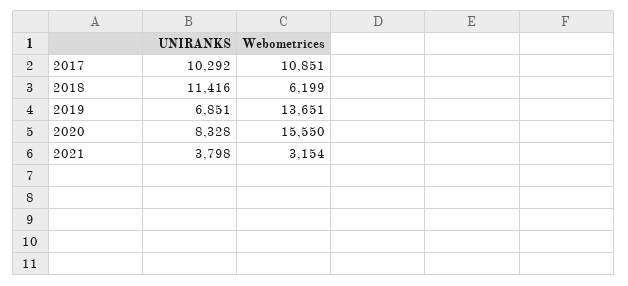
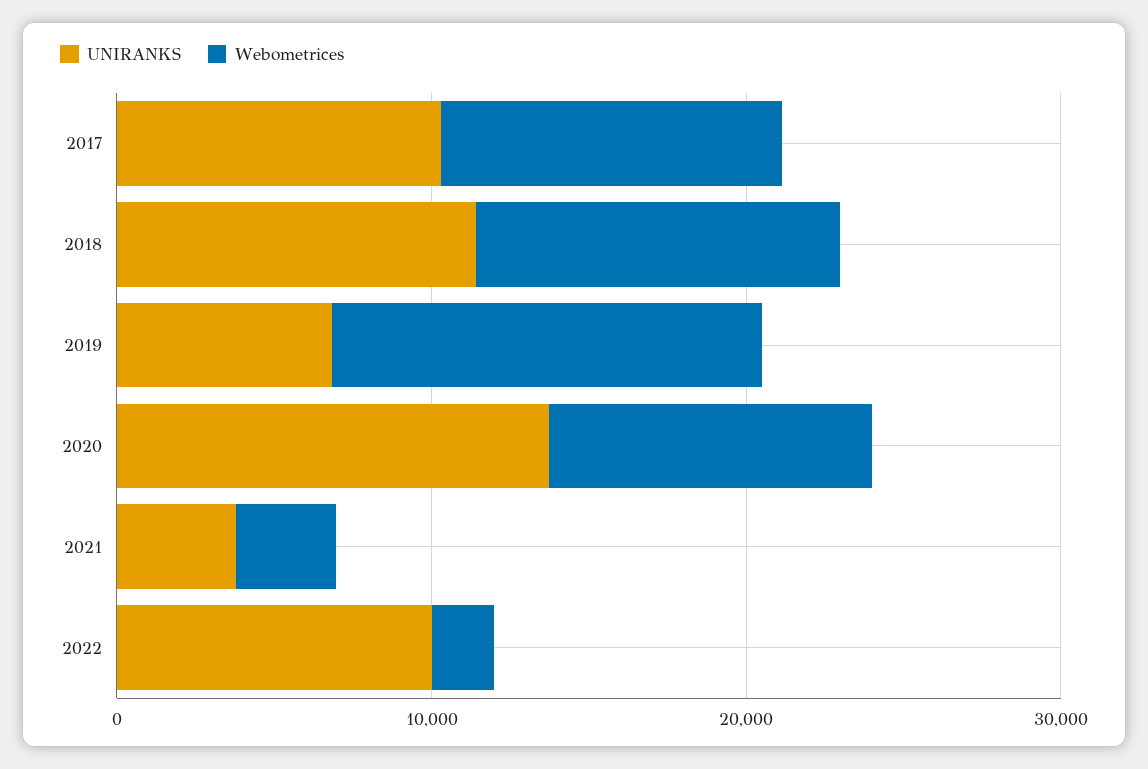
Webometrices, 2018: 6199 -> 12000
UNIRANKS, 2020: 8328 -> 14000
Webometrices, 2020: 15550 -> 10000
UNIRANKS, 2022: none -> 10000
Webometrices, 2022: none -> 2000

